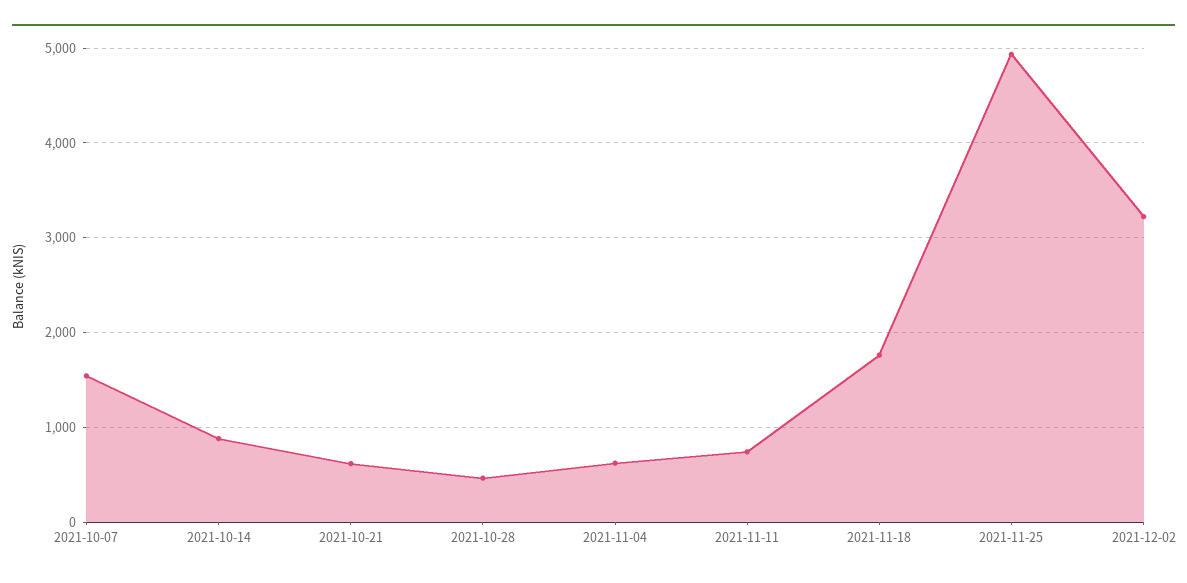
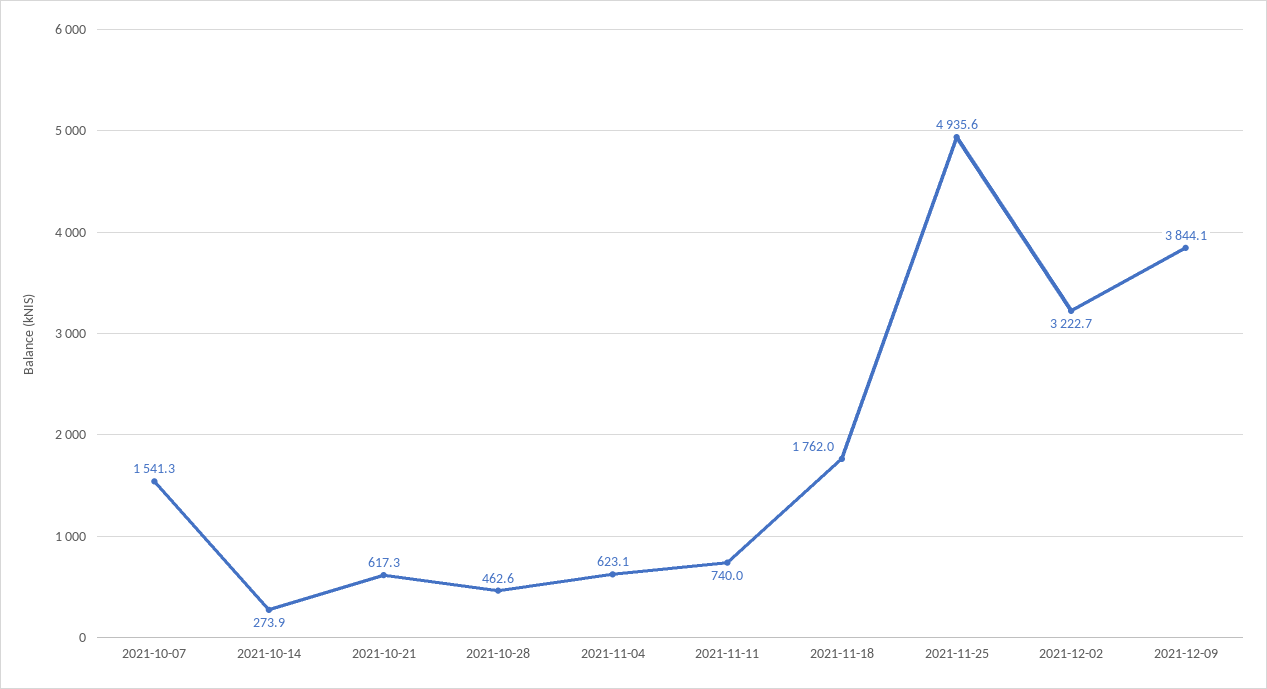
2021-10-14: 900 -> 273.9
2021-12-09: none -> 3844.1

